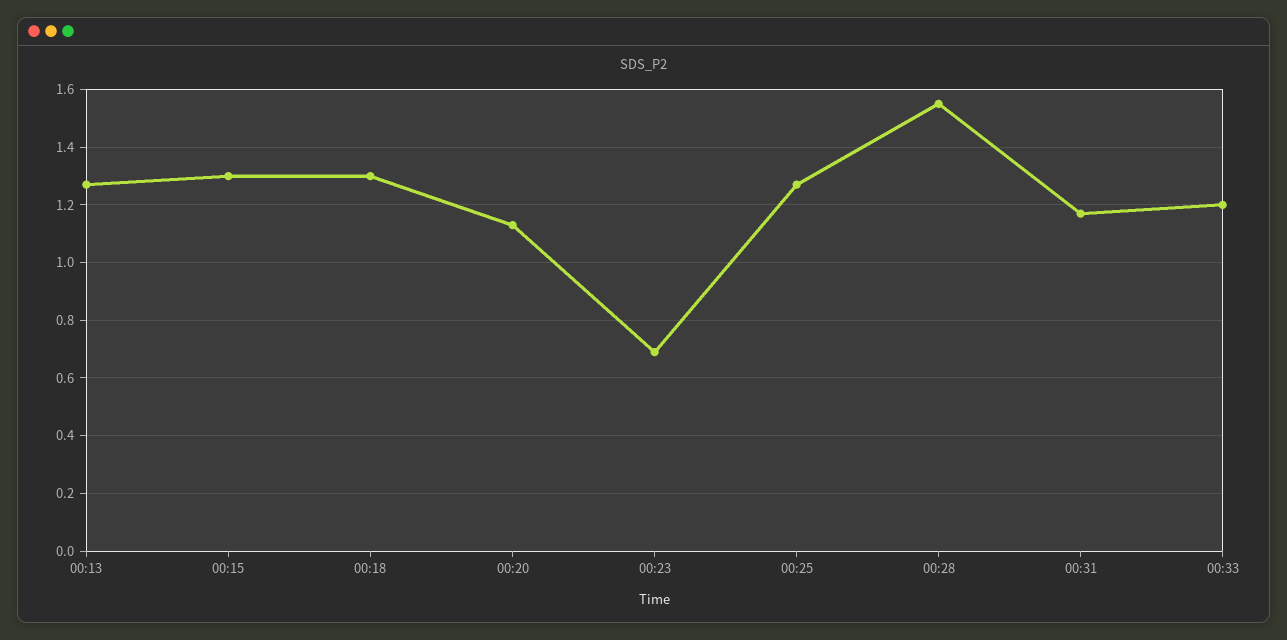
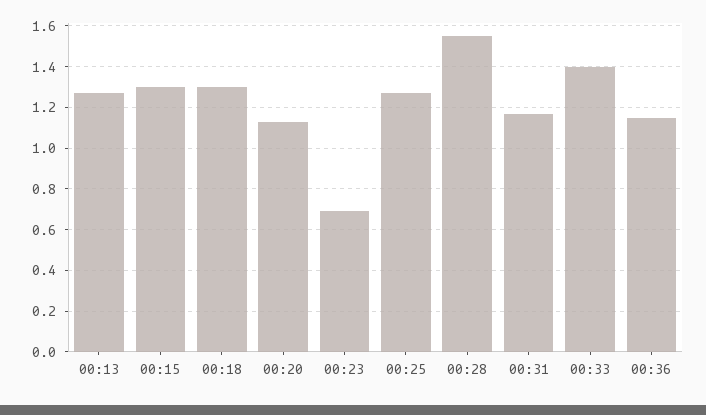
00:33: 1.2 -> 1.4
00:36: none -> 1.15

